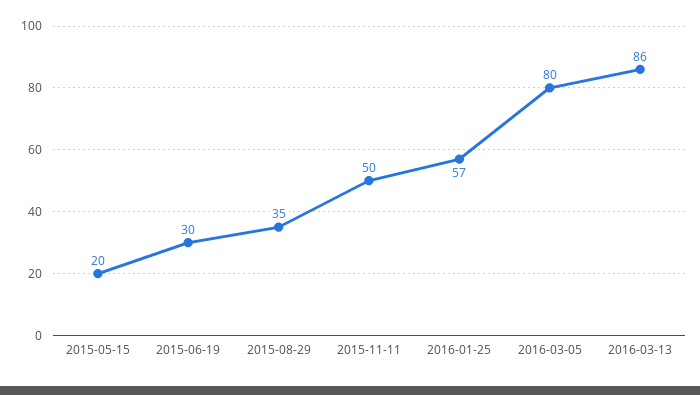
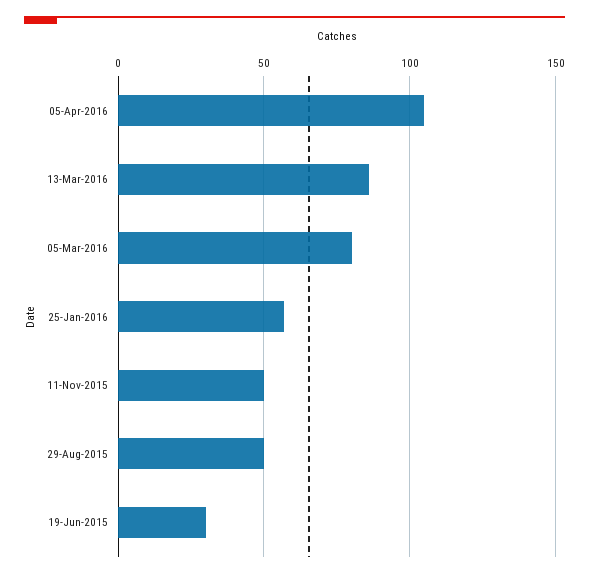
2015-05-15: 20 -> none
2015-08-29: 35 -> 50
05-Apr-2016: none -> 105

